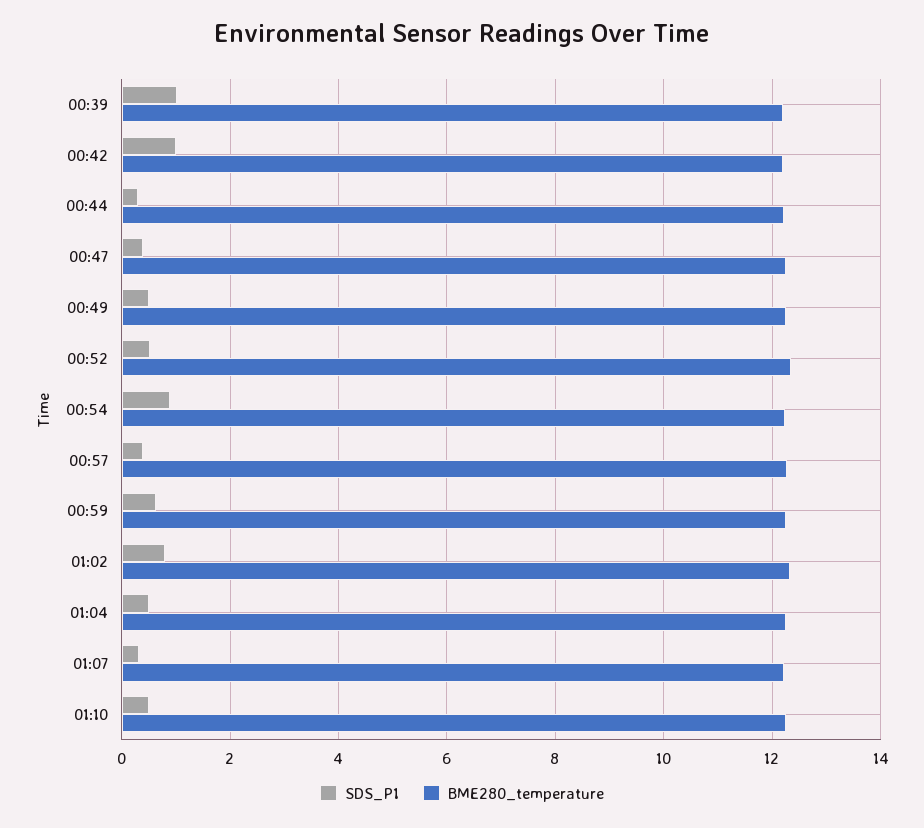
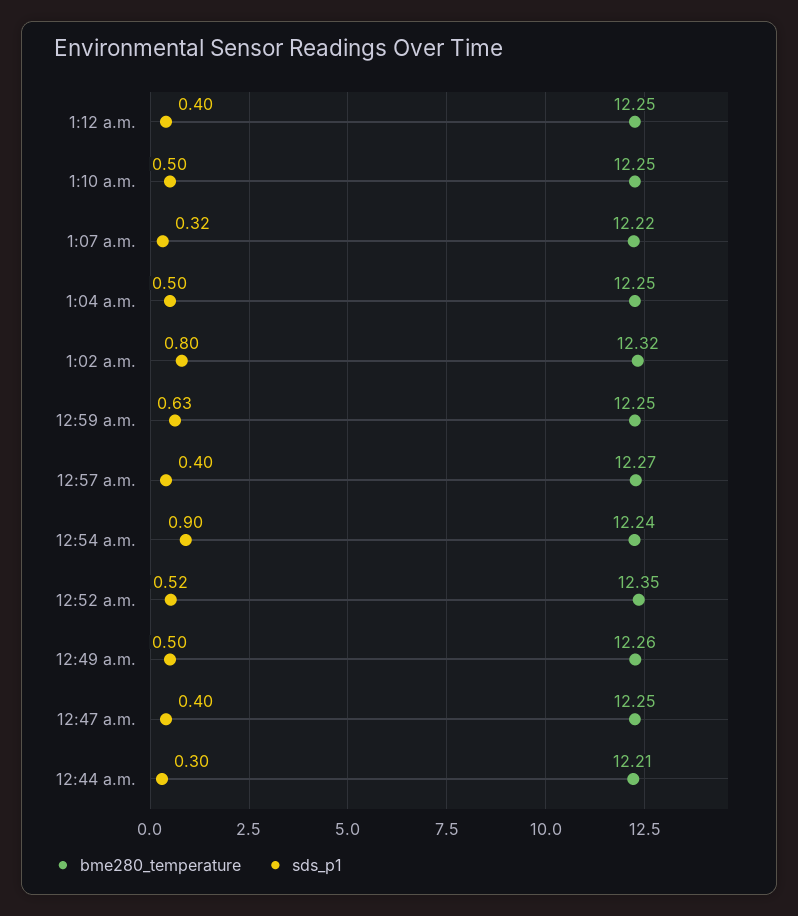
SDS_P1, 00:39: 1 -> none
BME280_temperature, 00:39: 12.2 -> none
SDS_P1, 00:42: 1 -> none
BME280_temperature, 00:42: 12.2 -> none
BME280_temperature, 1:12 a.m.: none -> 12.25
SDS_P1, 1:12 a.m.: none -> 0.4

